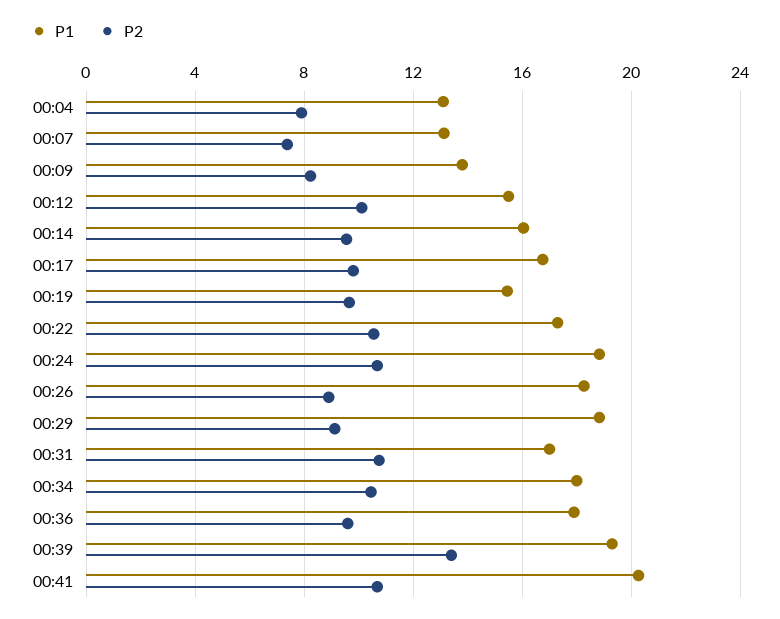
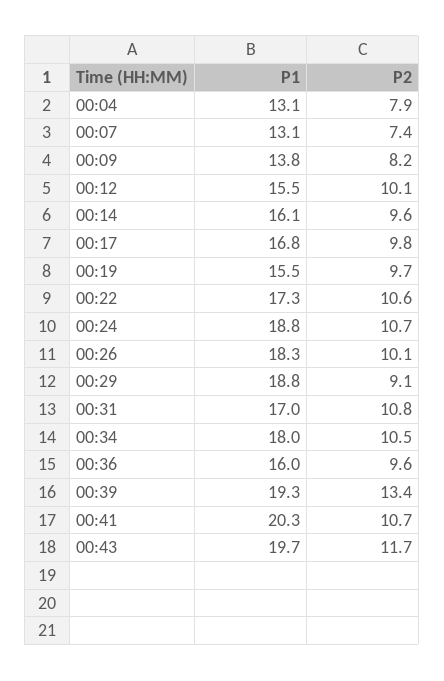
P2, 00:26: 9 -> 10.1
P1, 00:36: 18 -> 16
P1, 00:43: none -> 19.7
P2, 00:43: none -> 11.7

